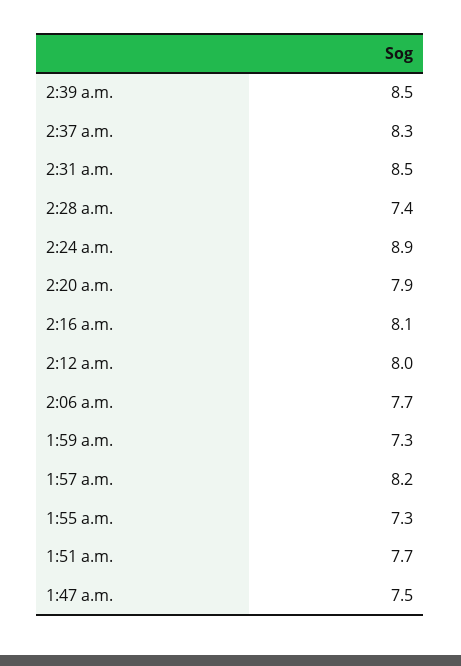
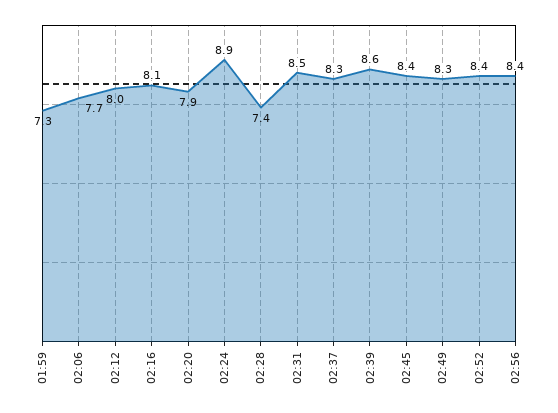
2:39 a.m.: 8.5 -> 8.6
1:57 a.m.: 8.2 -> none
1:55 a.m.: 7.3 -> none
1:51 a.m.: 7.7 -> none
1:47 a.m.: 7.5 -> none
02:45: none -> 8.4
02:49: none -> 8.3
02:52: none -> 8.4
02:56: none -> 8.4

